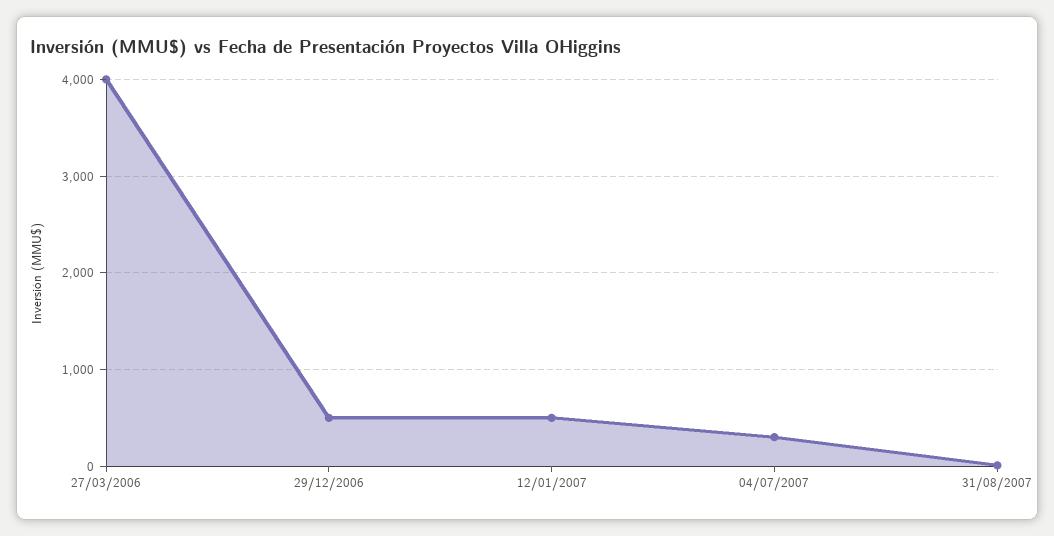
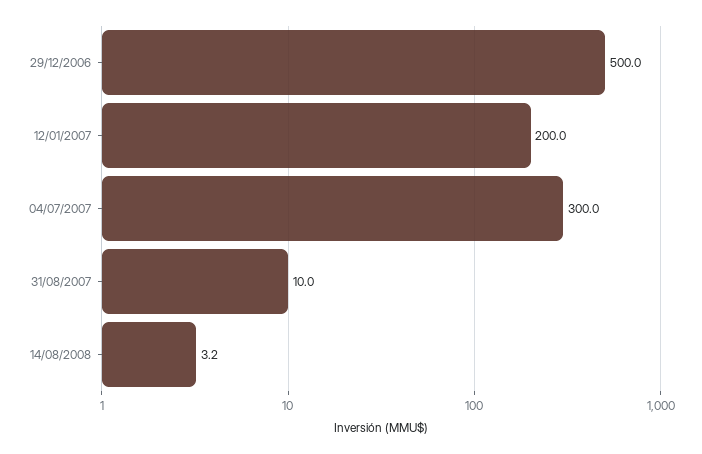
27/03/2006: 4000 -> none
12/01/2007: 500 -> 200
14/08/2008: none -> 3.2

